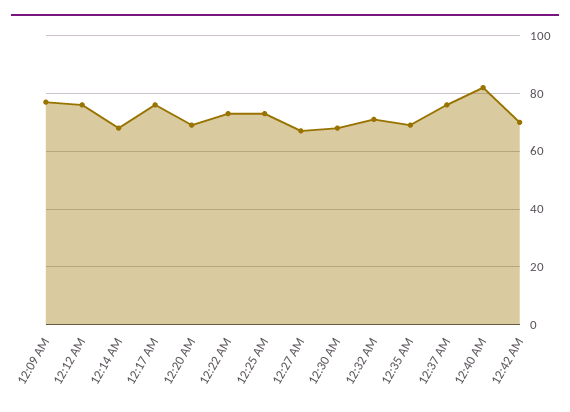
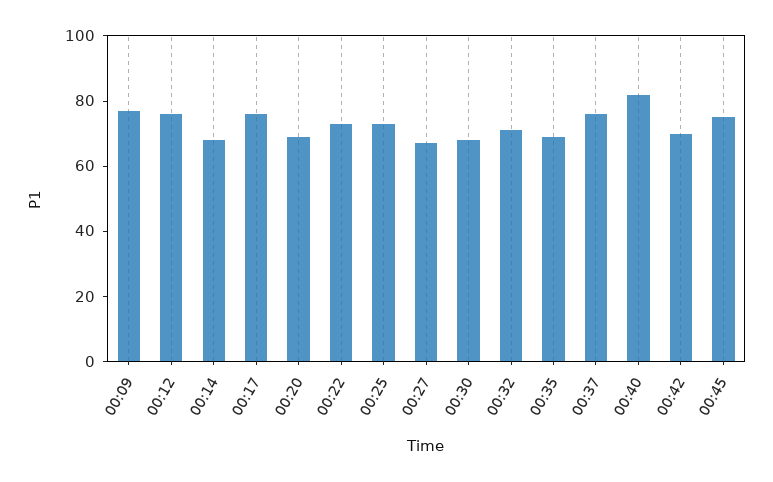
00:45: none -> 75

